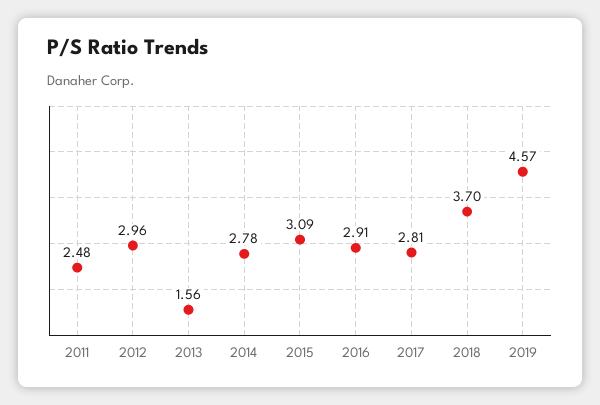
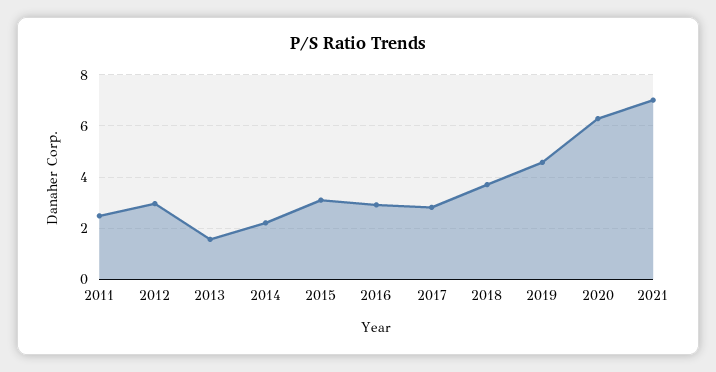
2014: 2.78 -> 2.25
2020: none -> 6.25
2021: none -> 7

